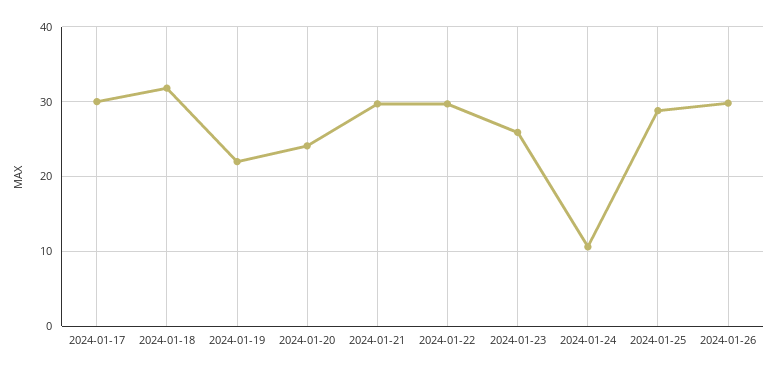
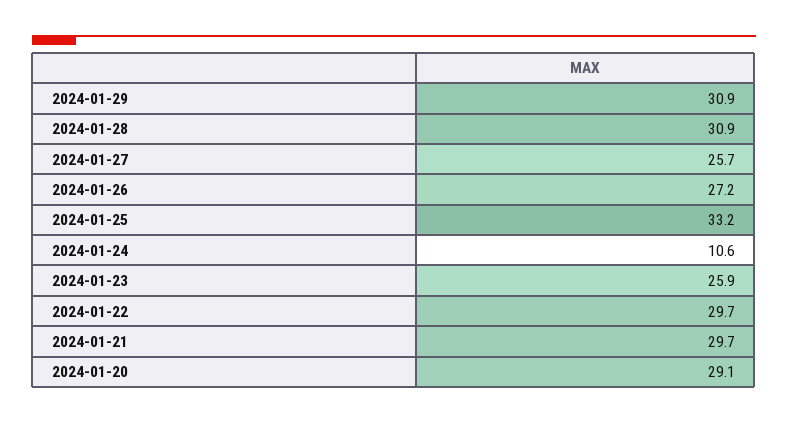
2024-01-17: 30 -> none
2024-01-18: 32 -> none
2024-01-19: 22 -> none
2024-01-20: 24 -> 29.1
2024-01-25: 29 -> 33.2
2024-01-26: 30 -> 27.2
2024-01-29: none -> 30.9
2024-01-28: none -> 30.9
2024-01-27: none -> 25.7

